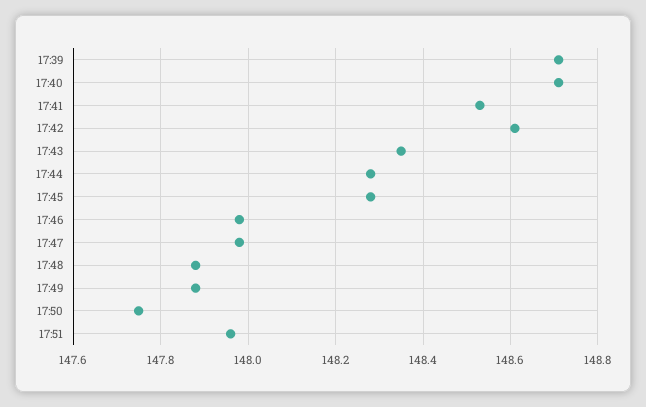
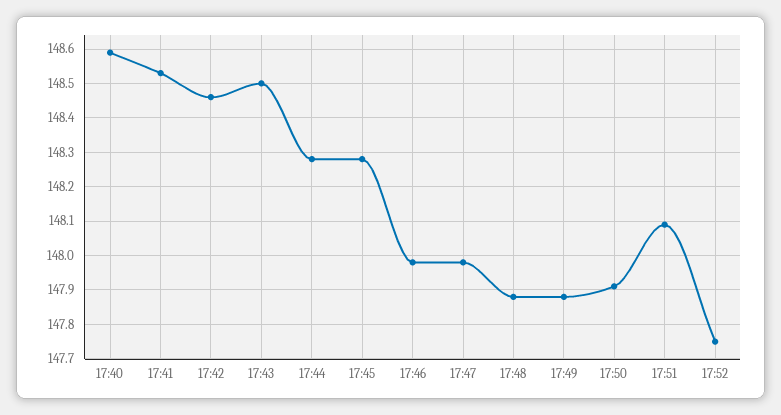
17:39: 148.7 -> none
17:40: 148.7 -> 148.6
17:42: 148.6 -> 148.45
17:43: 148.35 -> 148.5
17:50: 147.75 -> 147.9
17:51: 147.95 -> 148.1
17:52: none -> 147.75

